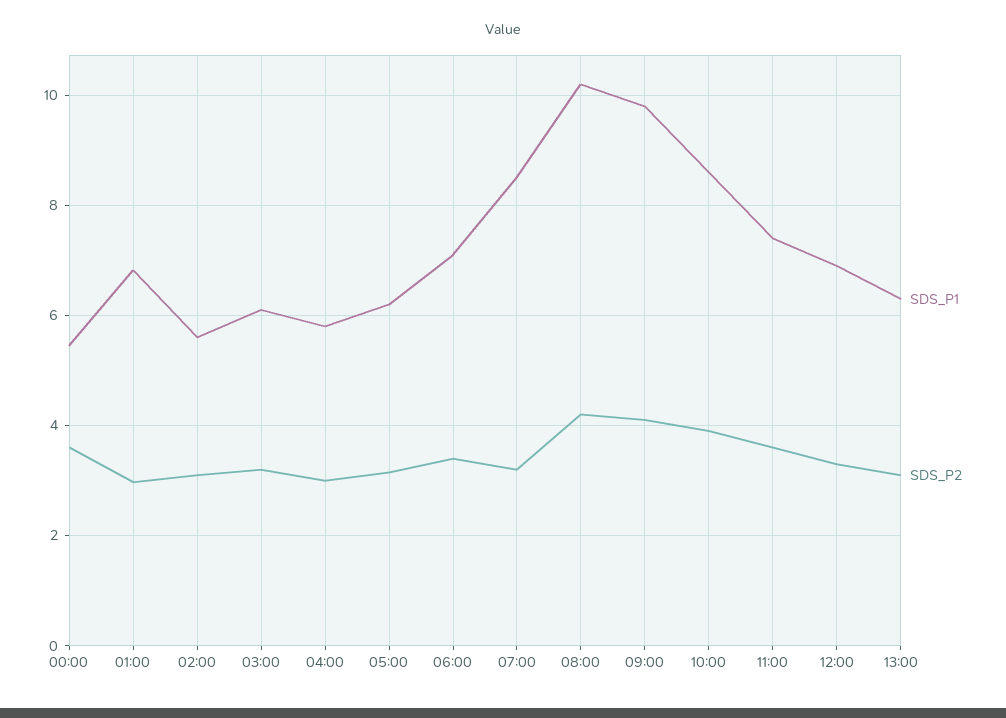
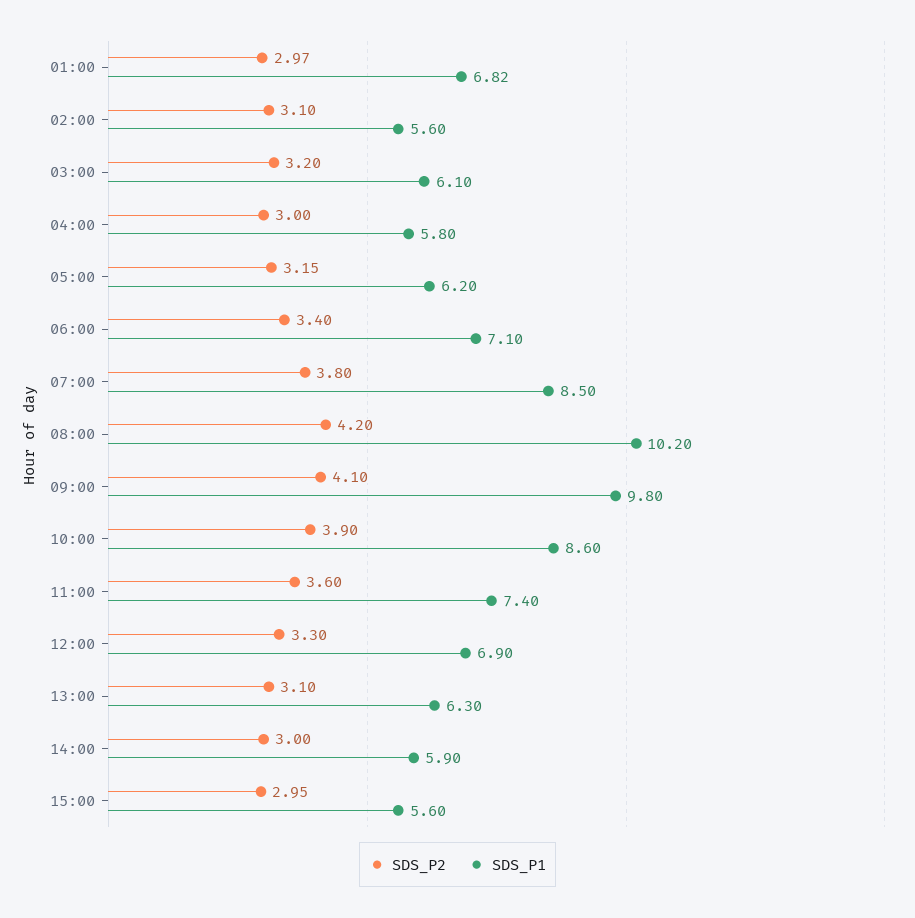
SDS_P1, 00:00: 5.4 -> none
SDS_P2, 00:00: 3.6 -> none
SDS_P2, 07:00: 3.2 -> 3.8
SDS_P2, 14:00: none -> 3
SDS_P1, 14:00: none -> 5.9
SDS_P2, 15:00: none -> 2.95
SDS_P1, 15:00: none -> 5.6

